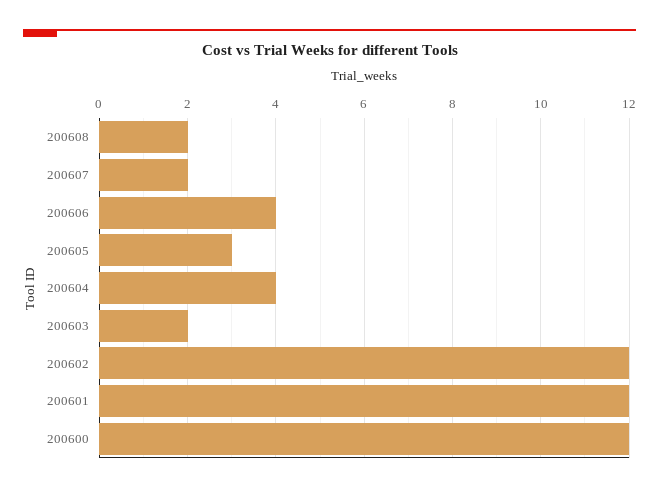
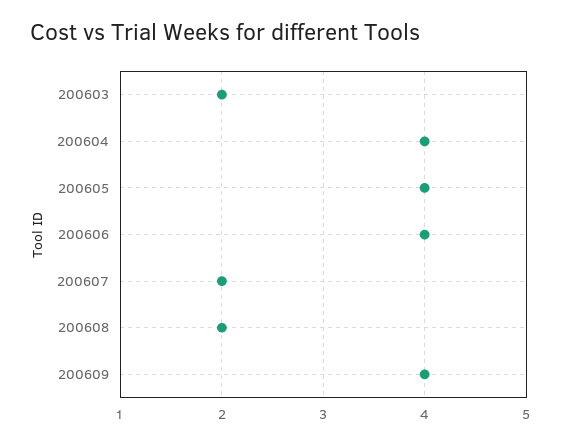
200605: 3 -> 4
200602: 12 -> none
200601: 12 -> none
200600: 12 -> none
200609: none -> 4

